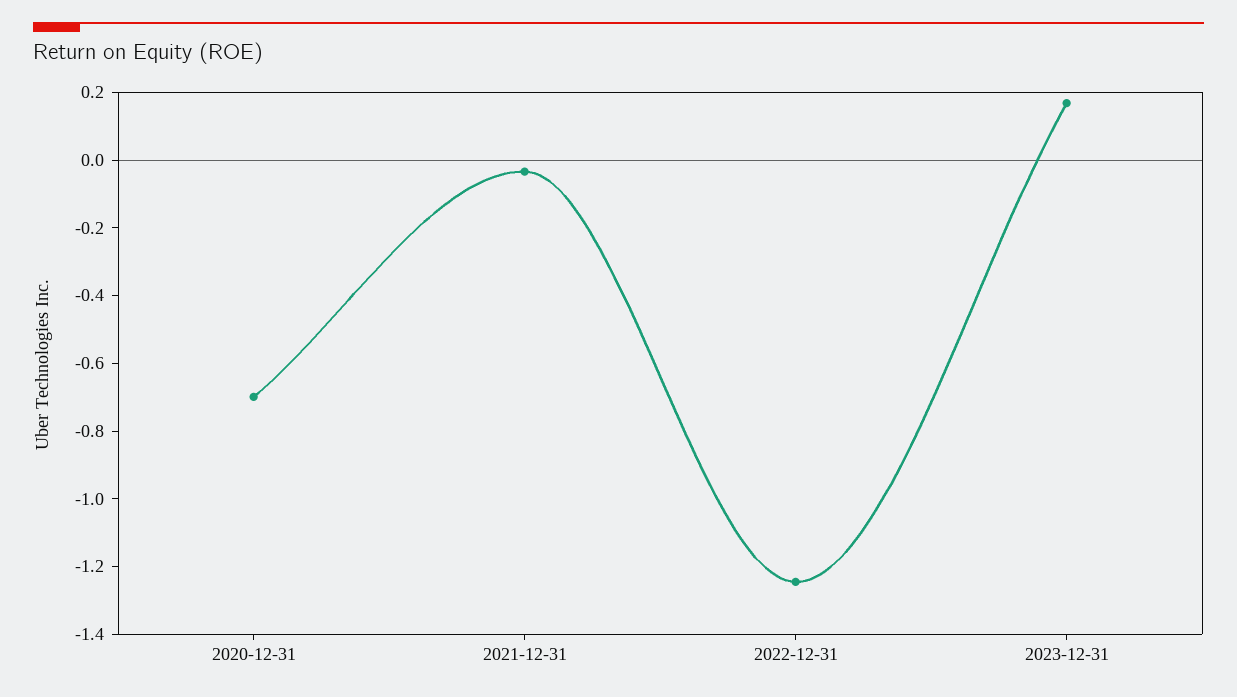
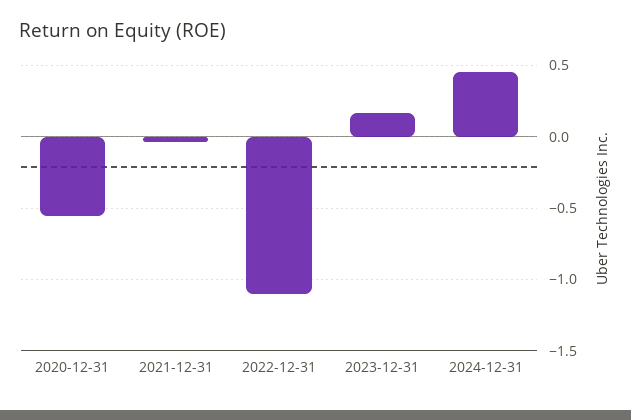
2020-12-31: -0.7 -> -0.55
2022-12-31: -1.25 -> -1.1
2024-12-31: none -> 0.45

